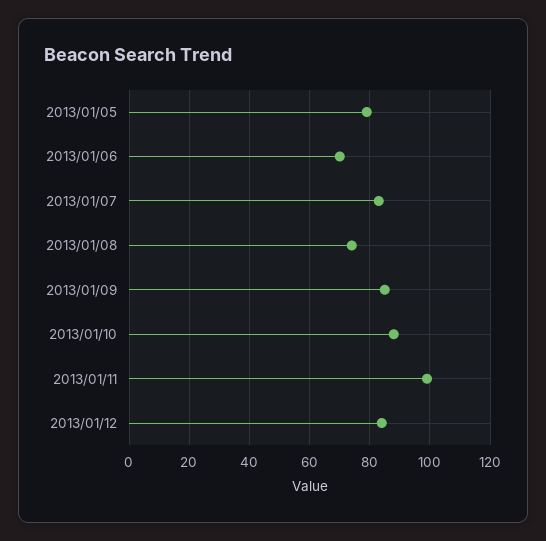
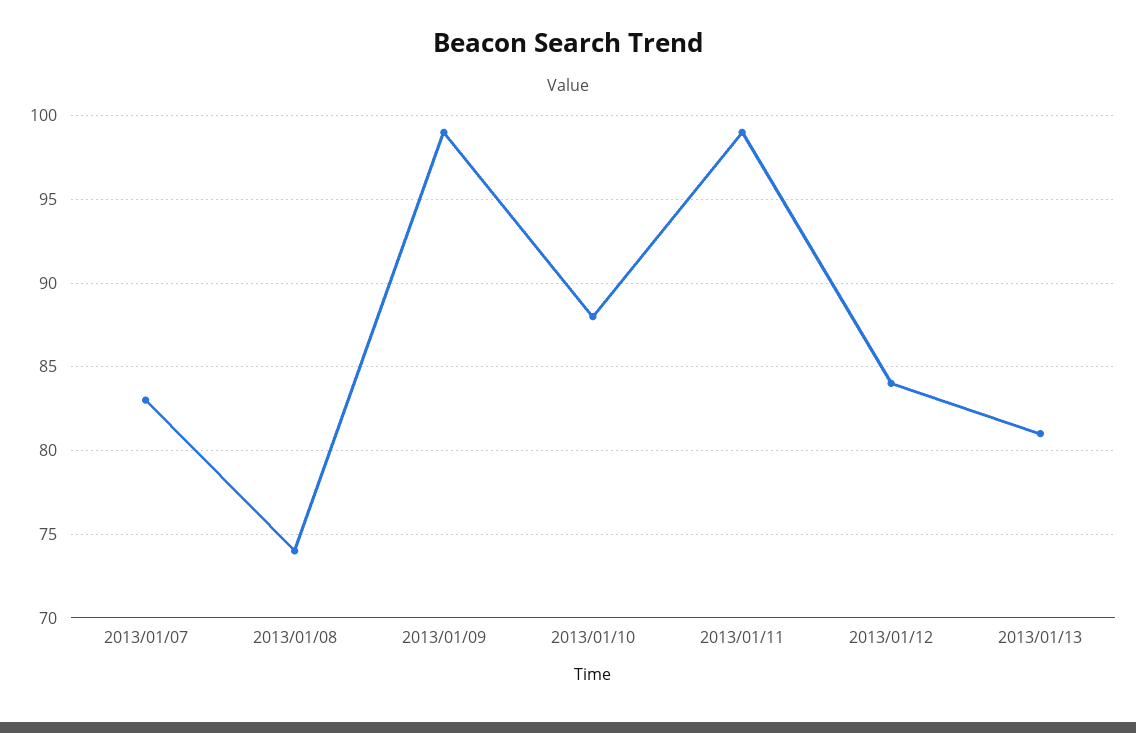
2013/01/05: 80 -> none
2013/01/06: 70 -> none
2013/01/09: 85 -> 99
2013/01/13: none -> 81

